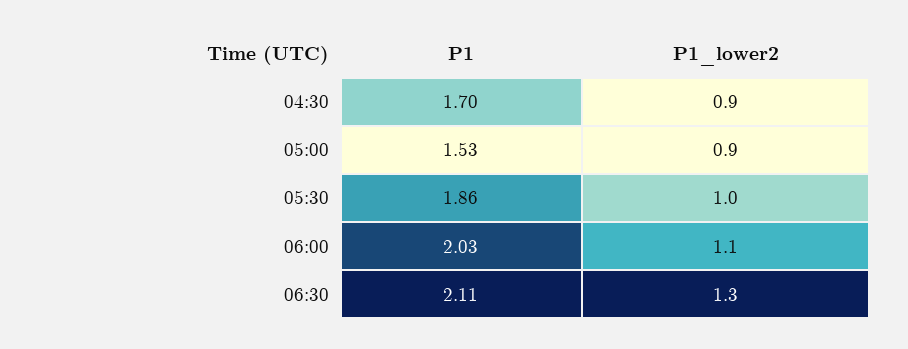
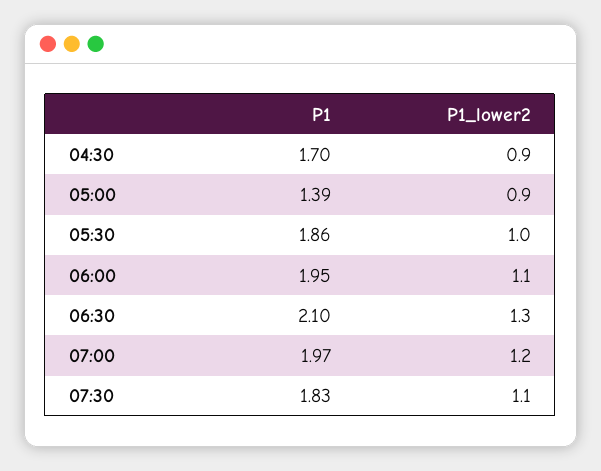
P1, 05:00: 1.53 -> 1.39
P1, 06:00: 2.03 -> 1.95
P1, 06:30: 2.11 -> 2.1
P1, 07:00: none -> 1.97
P1_lower2, 07:00: none -> 1.2
P1, 07:30: none -> 1.83
P1_lower2, 07:30: none -> 1.1

